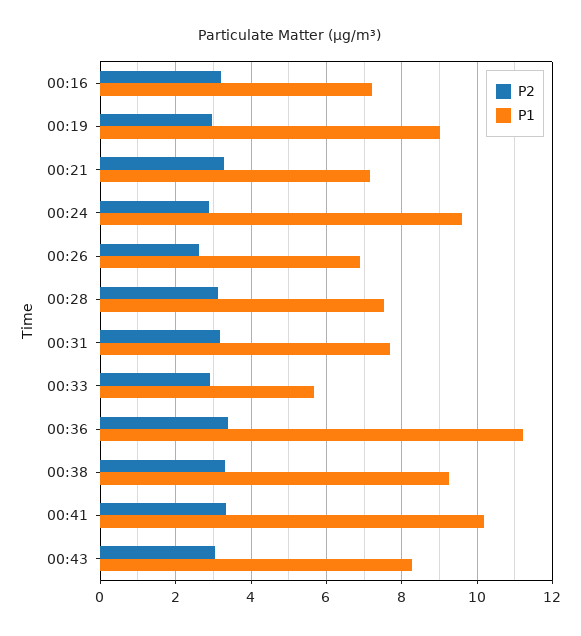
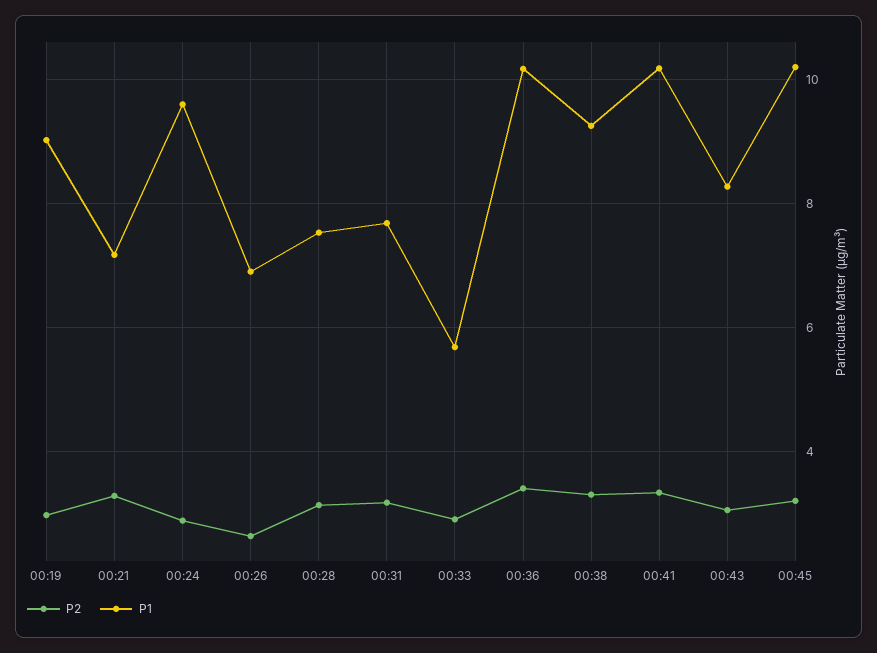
P2, 00:16: 3.2 -> none
P1, 00:16: 7.2 -> none
P1, 00:36: 11.2 -> 10.2
P2, 00:45: none -> 3.2
P1, 00:45: none -> 10.2

